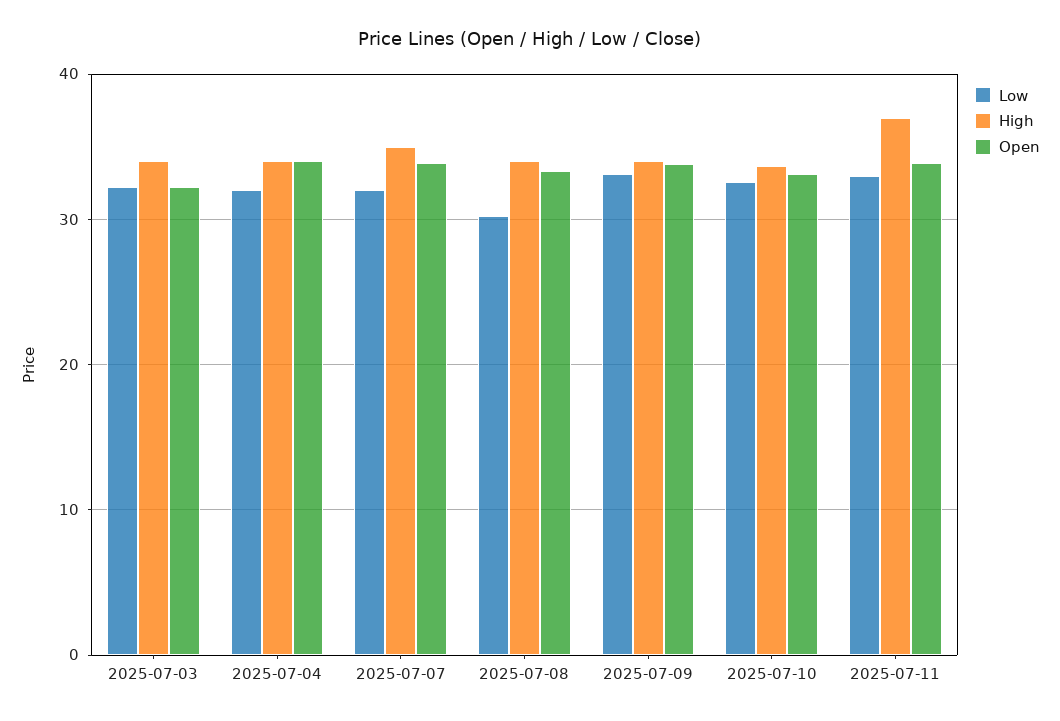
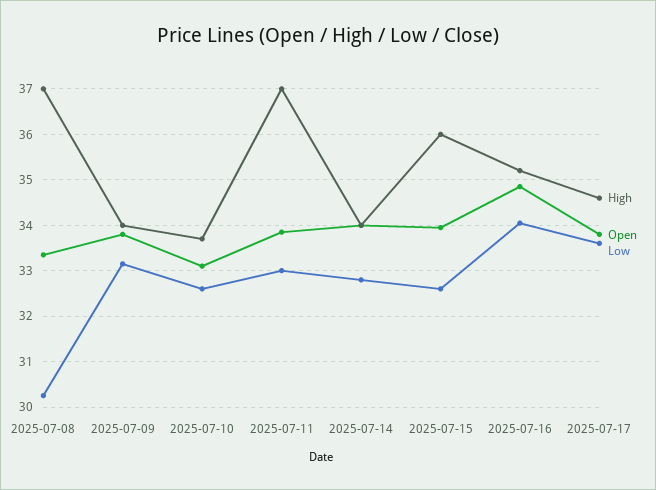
Low, 2025-07-03: 32 -> none
High, 2025-07-03: 34 -> none
Open, 2025-07-03: 32 -> none
Low, 2025-07-04: 32 -> none
High, 2025-07-04: 34 -> none
Open, 2025-07-04: 34 -> none
Low, 2025-07-07: 32 -> none
High, 2025-07-07: 35 -> none
Open, 2025-07-07: 34 -> none
High, 2025-07-08: 34 -> 37
High, 2025-07-14: none -> 34
Open, 2025-07-14: none -> 34
Low, 2025-07-14: none -> 32.8
High, 2025-07-15: none -> 36
Open, 2025-07-15: none -> 34
Low, 2025-07-15: none -> 32.6
High, 2025-07-16: none -> 35.2
Open, 2025-07-16: none -> 34.8
Low, 2025-07-16: none -> 34
High, 2025-07-17: none -> 34.6
Open, 2025-07-17: none -> 33.8
Low, 2025-07-17: none -> 33.6

